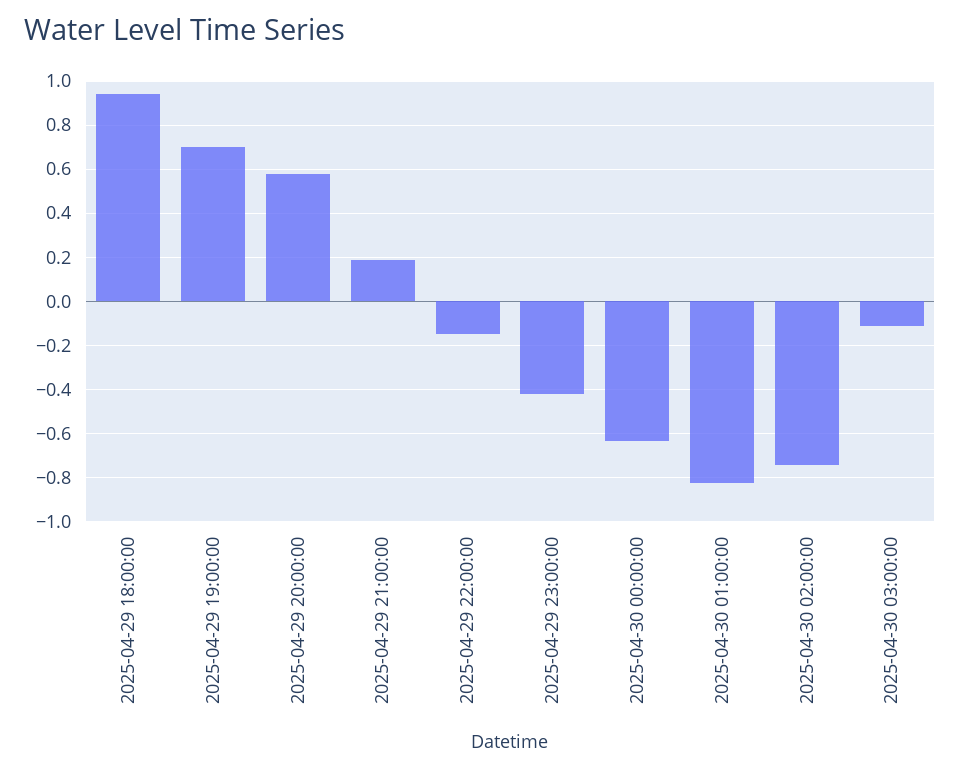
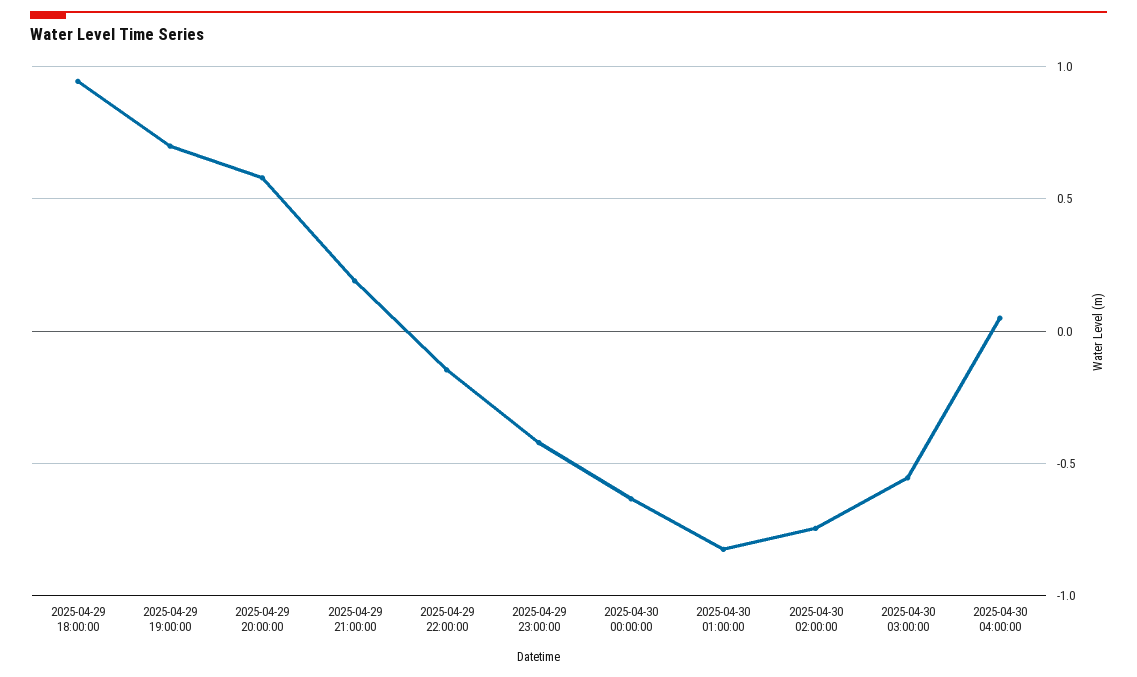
2025-04-30 03:00:00: -0.1 -> -0.55
2025-04-30 04:00:00: none -> 0.05

